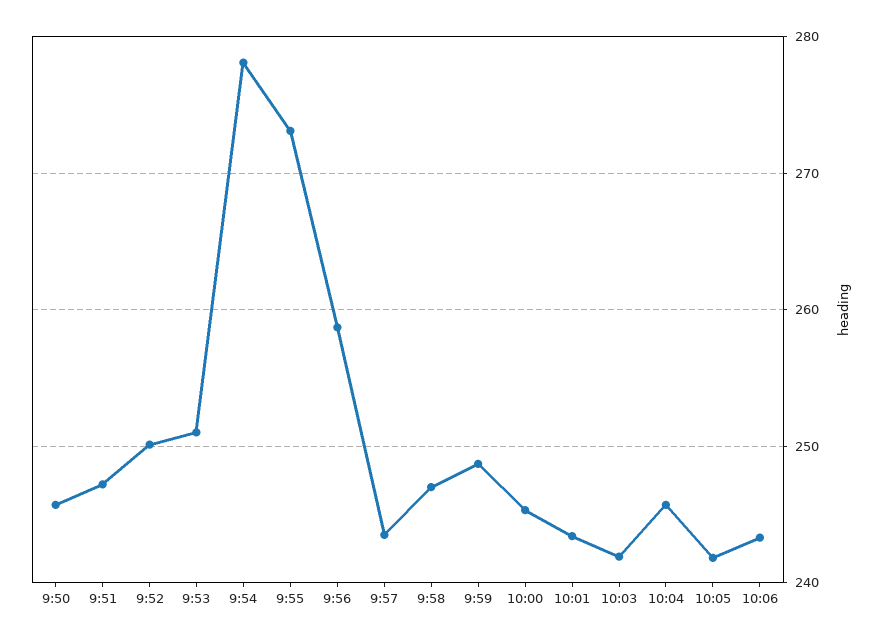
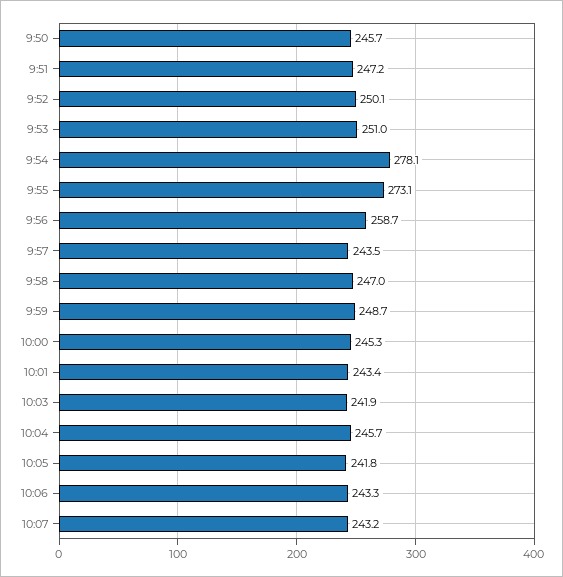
10:07: none -> 243.2

